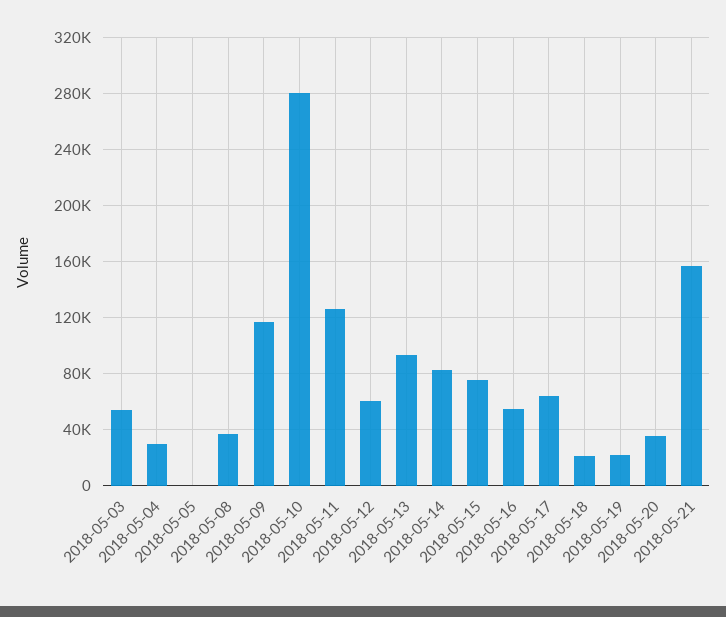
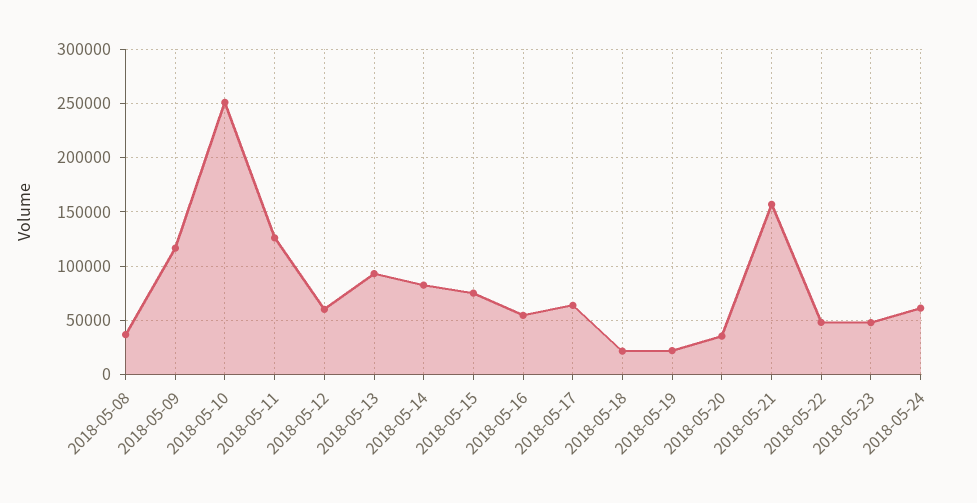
2018-05-03: 55000 -> none
2018-05-04: 30000 -> none
2018-05-05: 0 -> none
2018-05-10: 280000 -> 250000
2018-05-22: none -> 50000
2018-05-23: none -> 50000
2018-05-24: none -> 60000

